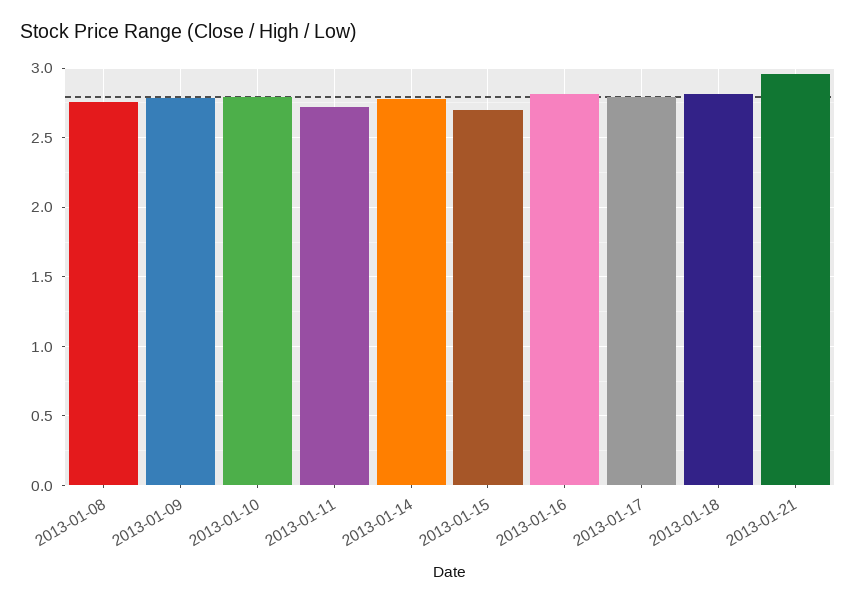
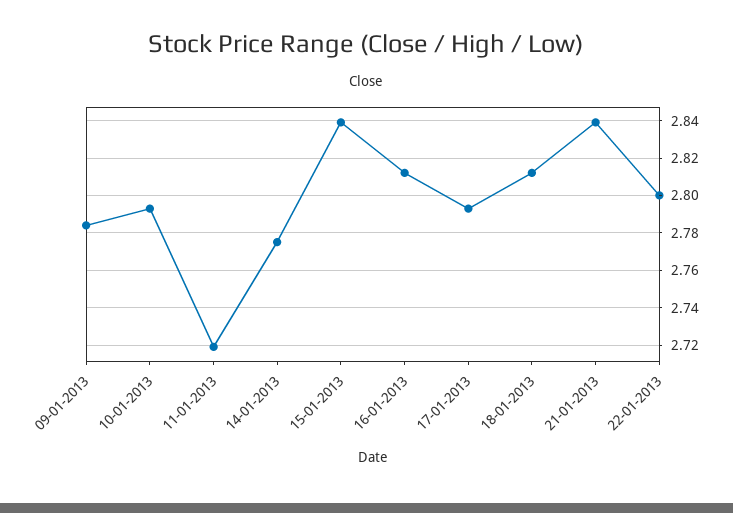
2013-01-08: 2.75 -> none
2013-01-15: 2.7 -> 2.84
2013-01-21: 2.95 -> 2.84
22-01-2013: none -> 2.8

